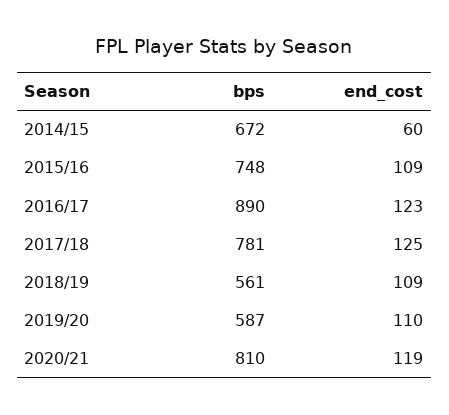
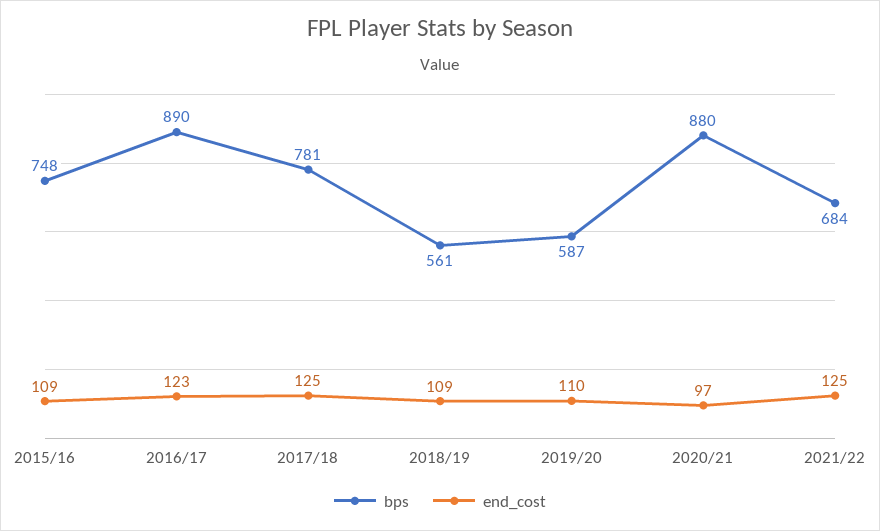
bps, 2014/15: 672 -> none
end_cost, 2014/15: 60 -> none
bps, 2020/21: 810 -> 880
end_cost, 2020/21: 119 -> 97
bps, 2021/22: none -> 684
end_cost, 2021/22: none -> 125

